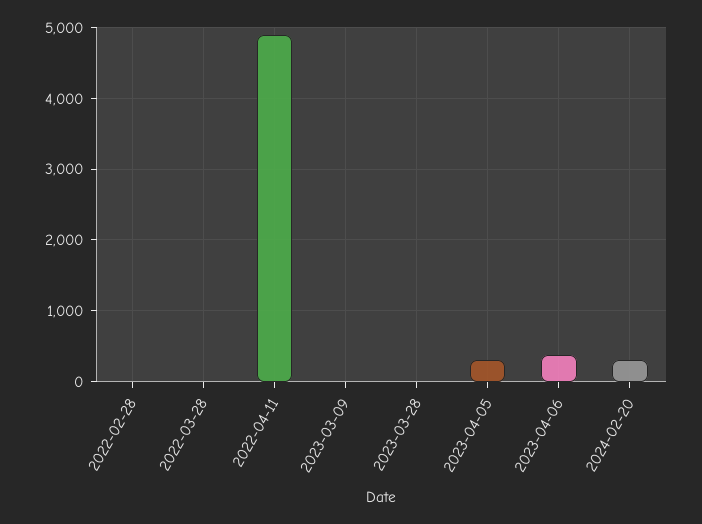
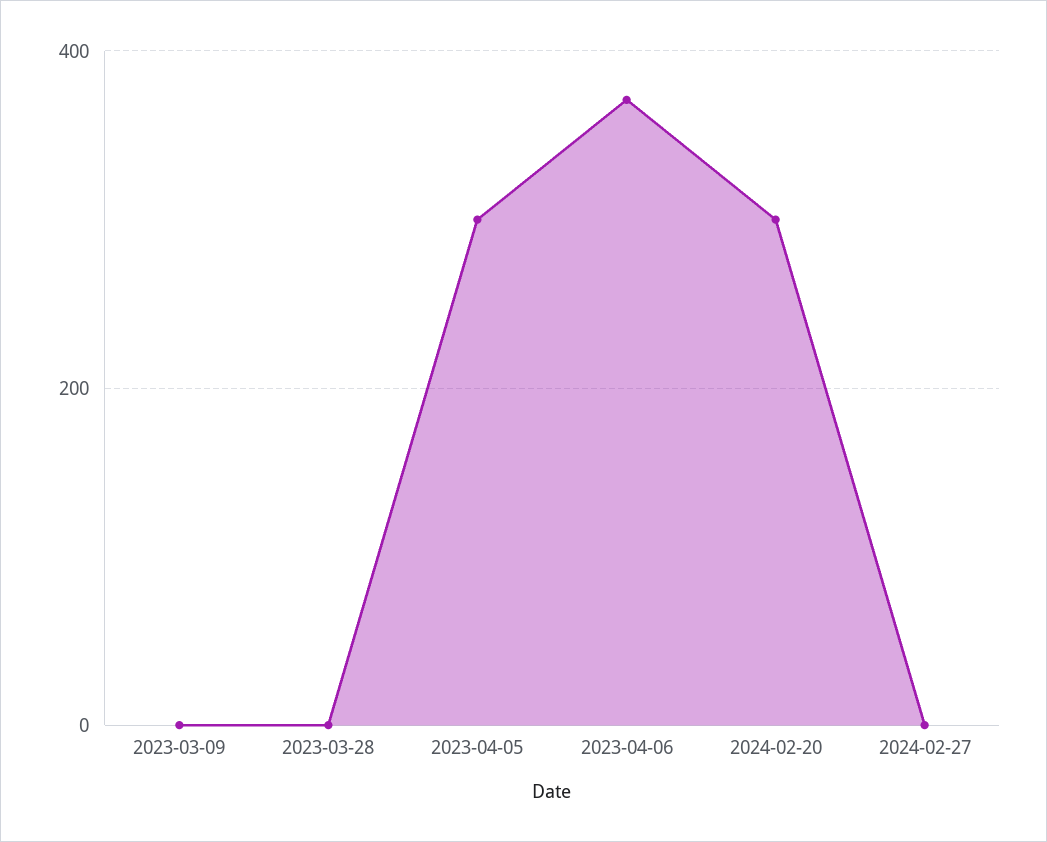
2022-02-28: 0 -> none
2022-03-28: 0 -> none
2022-04-11: 4900 -> none
2024-02-27: none -> 0

